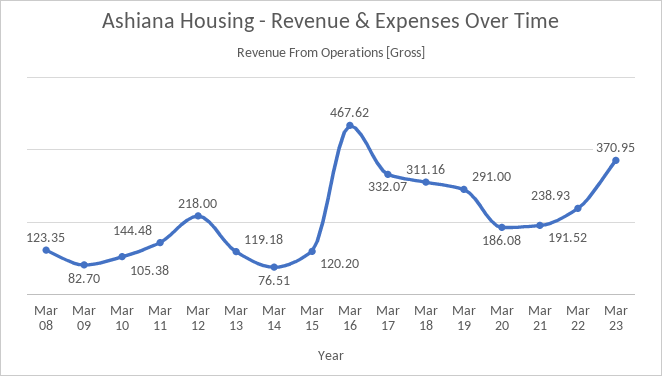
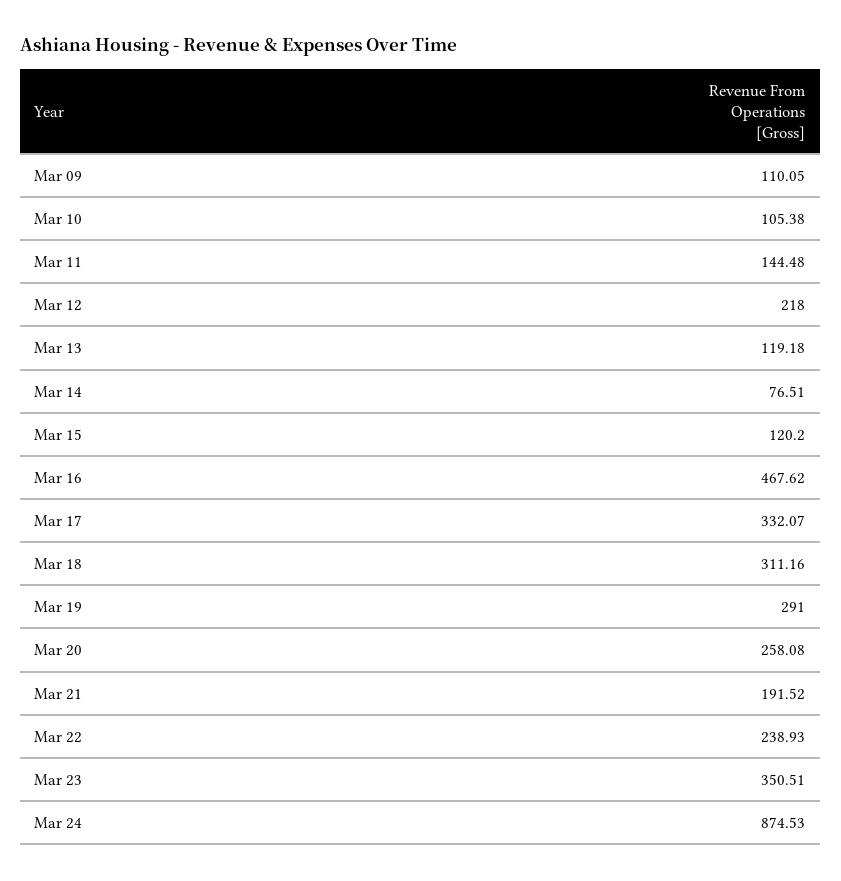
Mar 08: 123.35 -> none
Mar 09: 82.7 -> 110.05
Mar 20: 186.08 -> 258.08
Mar 23: 370.95 -> 350.51
Mar 24: none -> 874.53

